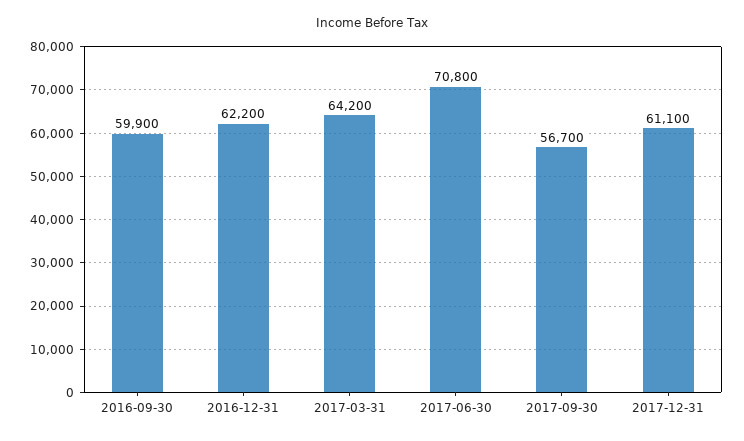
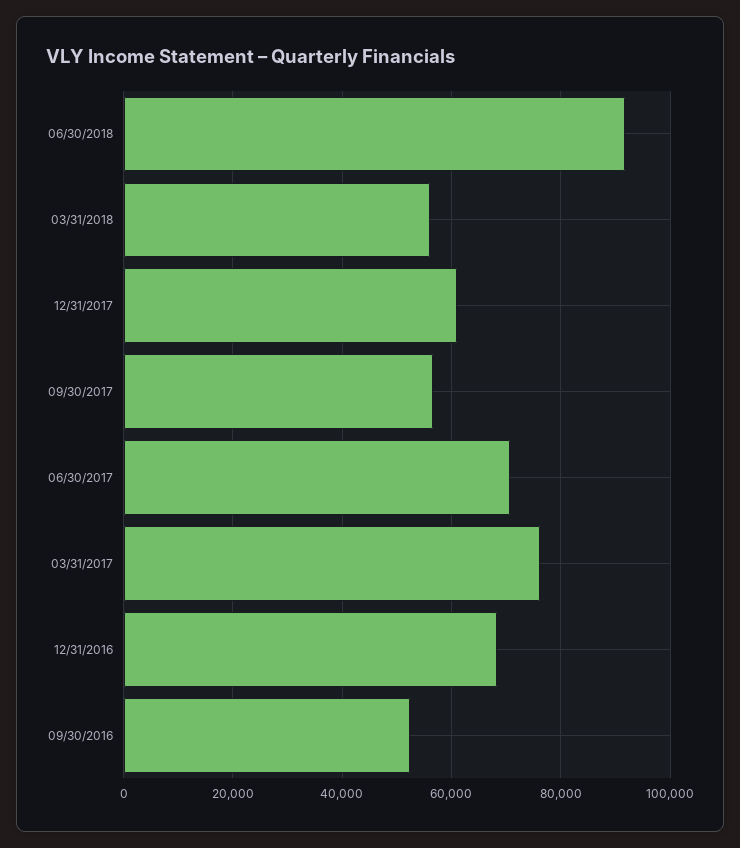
2016-09-30: 59900 -> 52000
2016-12-31: 62200 -> 68000
2017-03-31: 64200 -> 76000
06/30/2018: none -> 92000
03/31/2018: none -> 56000

